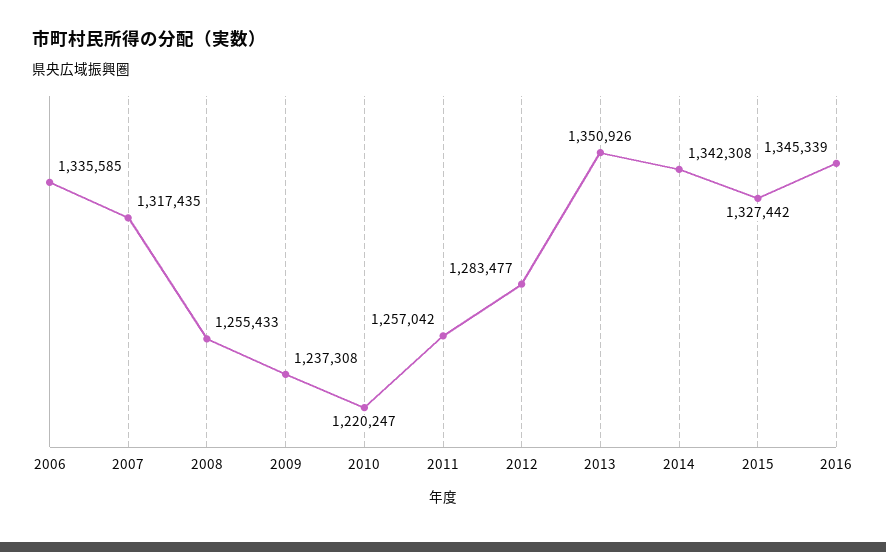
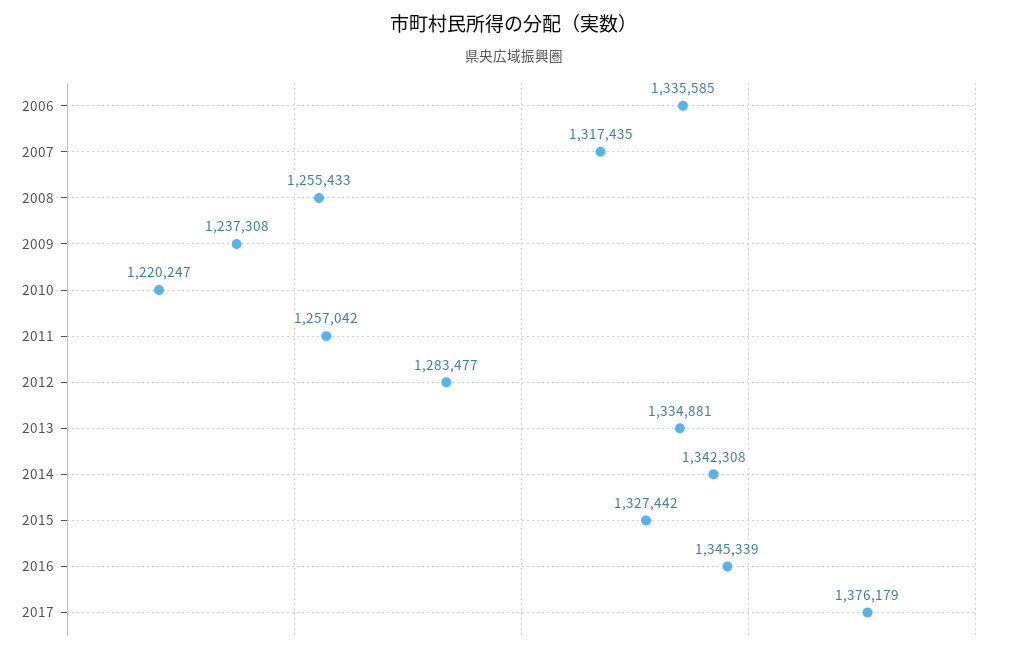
2013: 1350926 -> 1334881
2017: none -> 1376179

